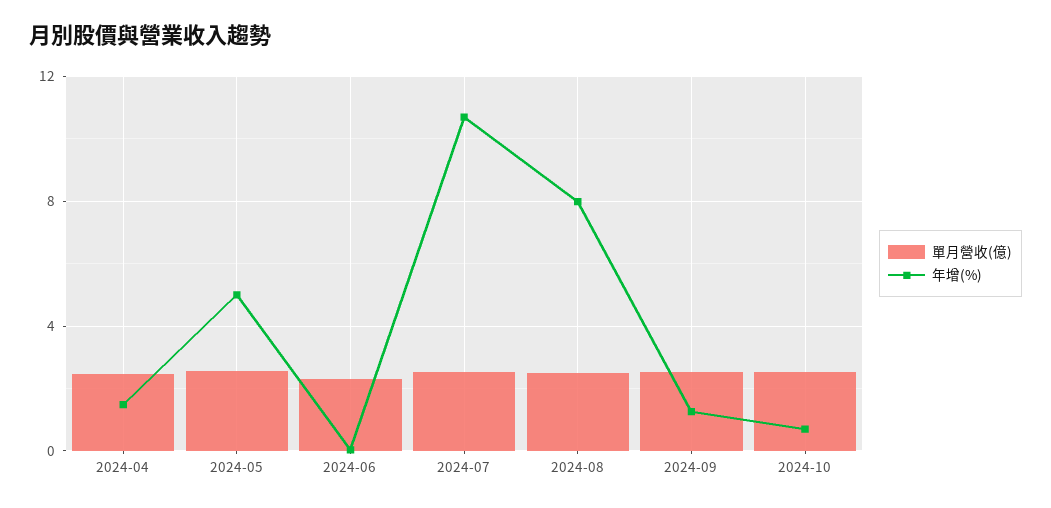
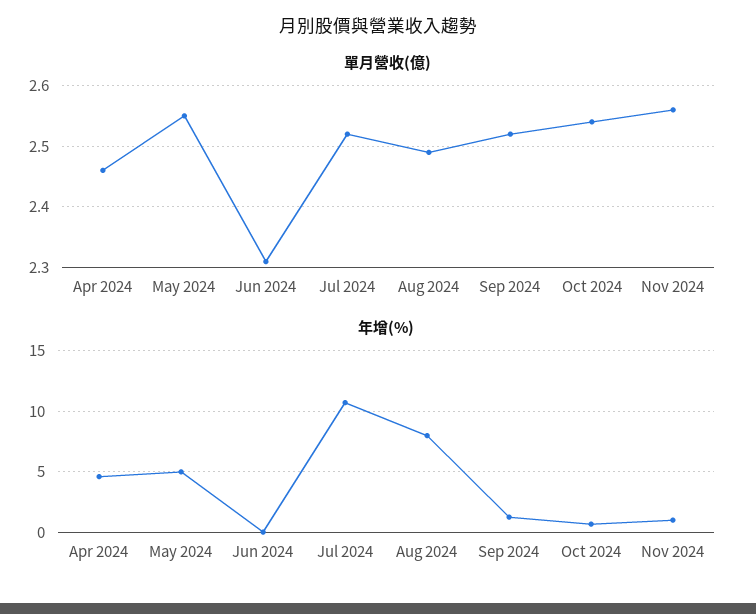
年增(%), 2024-04: 1.5 -> 4.5
單月營收(億), Nov 2024: none -> 2.56
年增(%), Nov 2024: none -> 1

